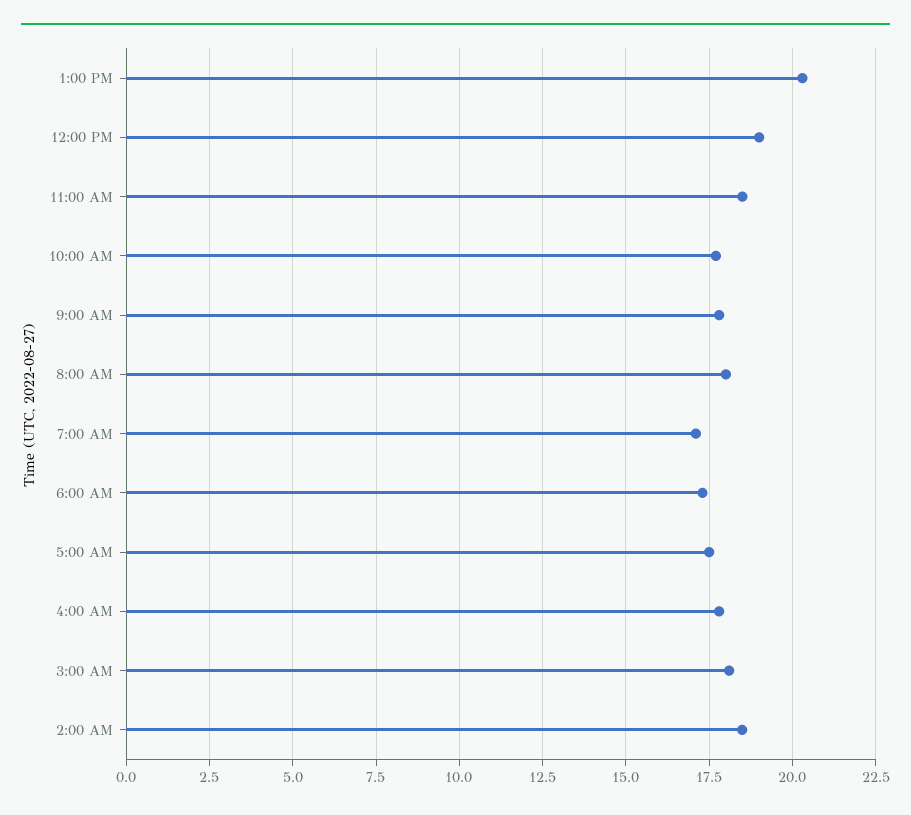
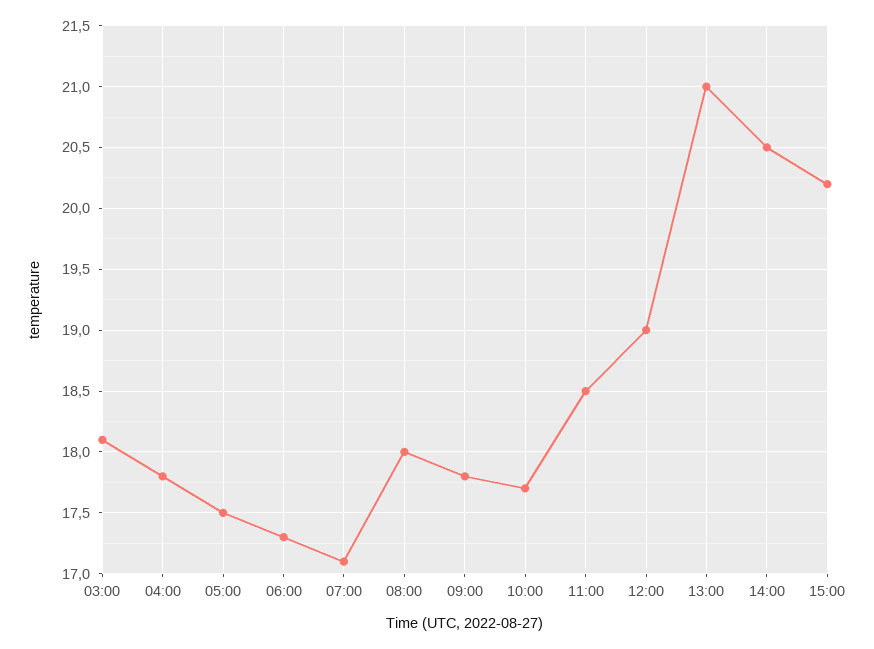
1:00 PM: 20.25 -> 21
2:00 AM: 18.5 -> none
14:00: none -> 20.5
15:00: none -> 20.2

